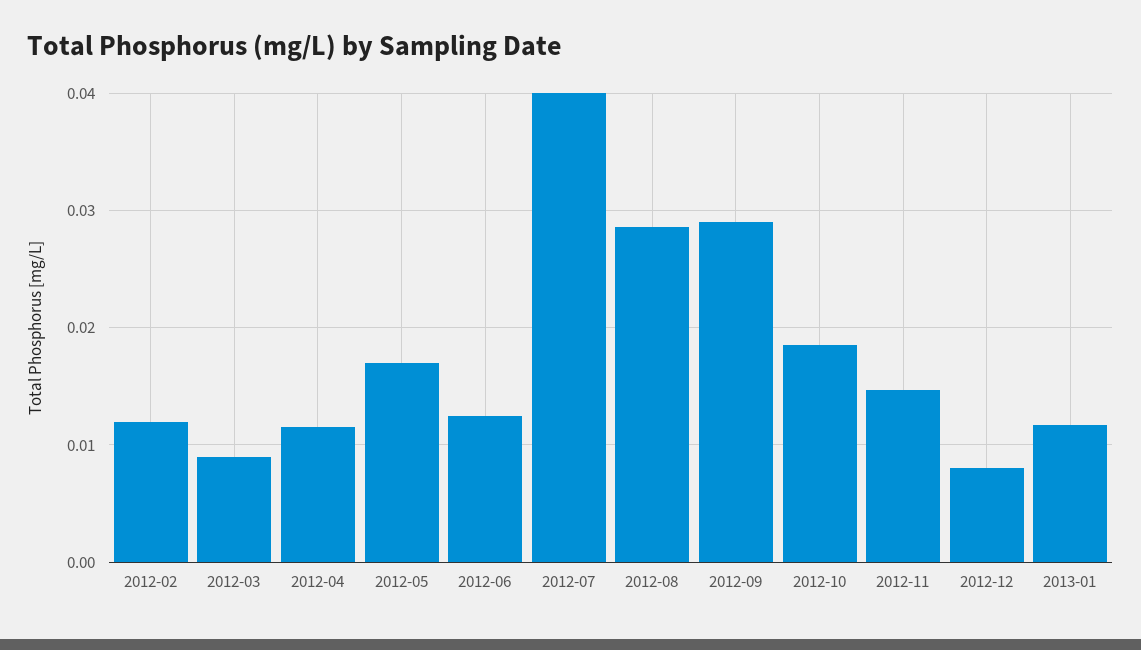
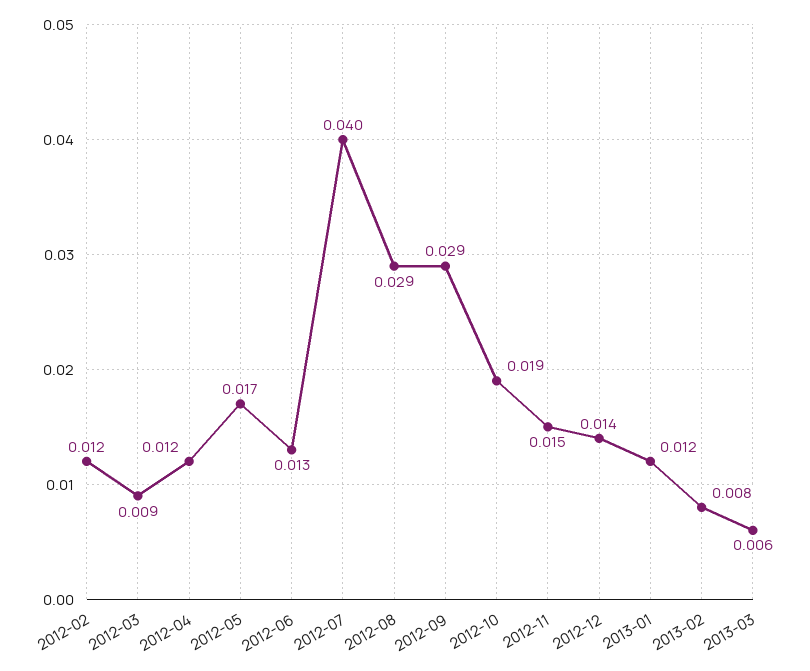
2012-12: 0.008 -> 0.014
2013-02: none -> 0.008
2013-03: none -> 0.006

